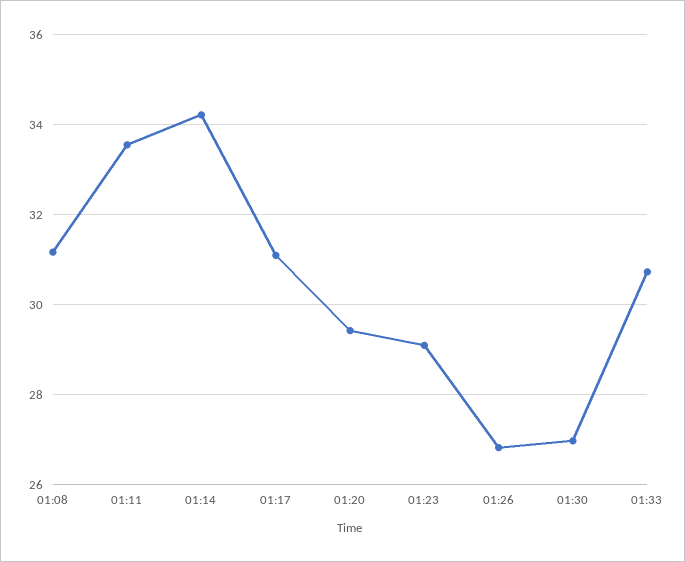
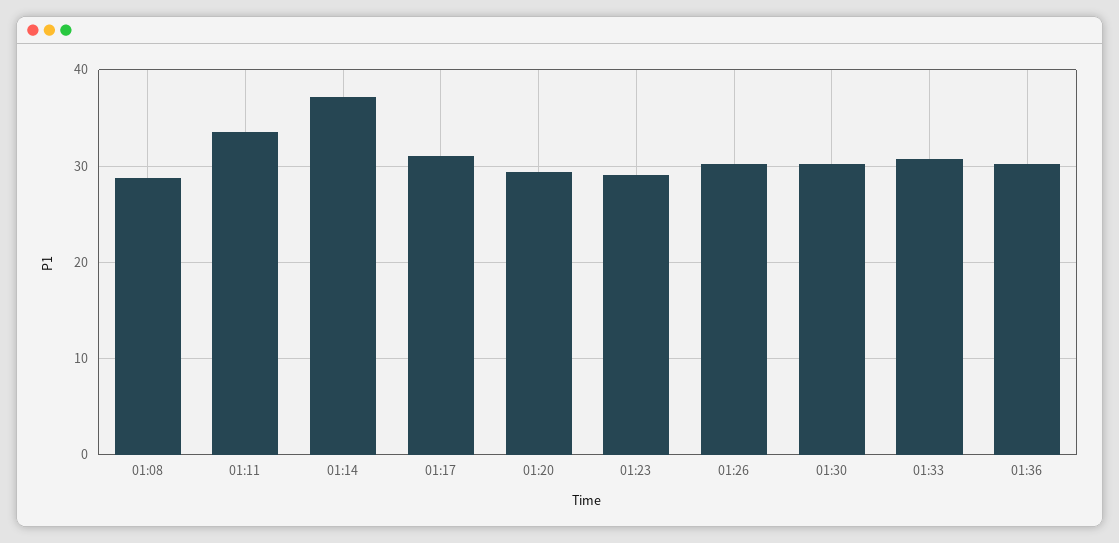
01:08: 31.2 -> 29
01:14: 34.2 -> 37
01:26: 26.8 -> 30
01:30: 27 -> 30
01:36: none -> 30

